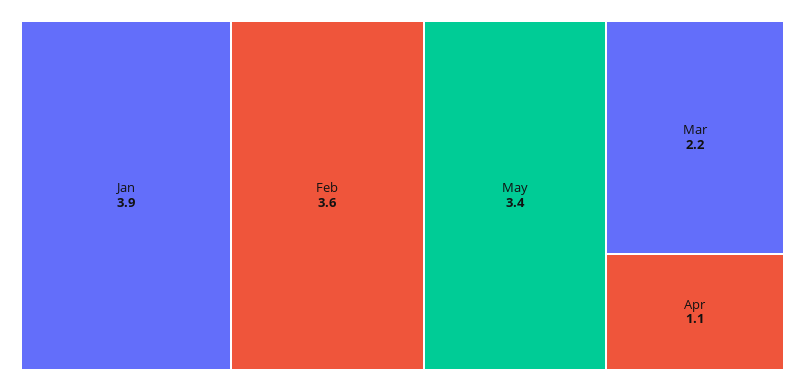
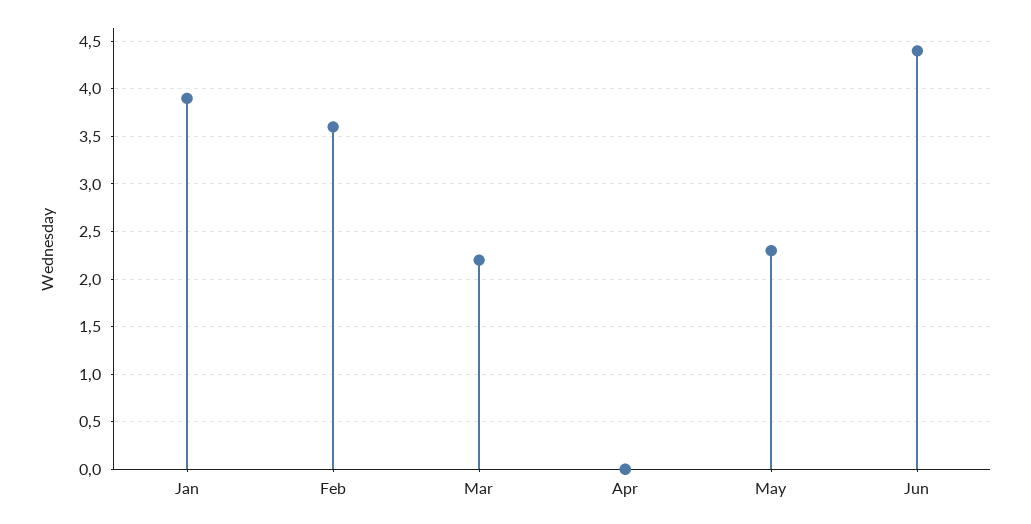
May: 3.4 -> 2.3
Apr: 1.1 -> 0
Jun: none -> 4.4

